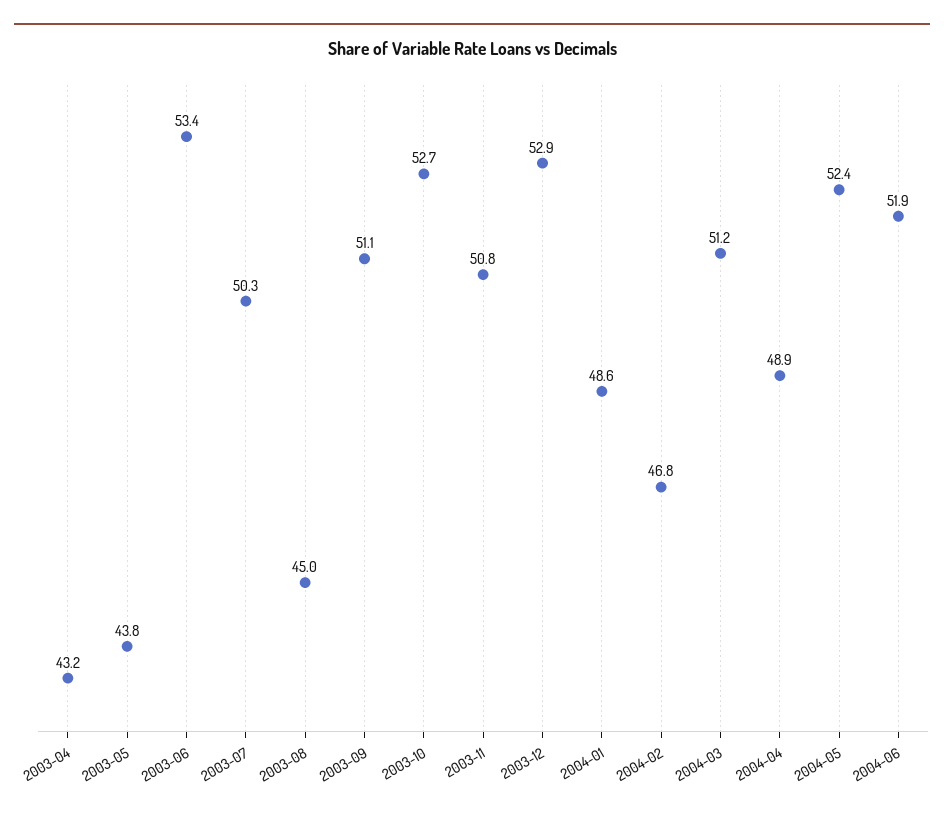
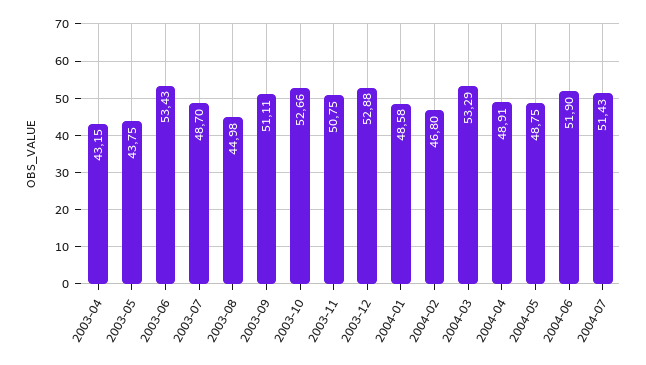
2003-07: 50.3 -> 48.7
2004-03: 51.2 -> 53.29
2004-05: 52.4 -> 48.75
2004-07: none -> 51.43

